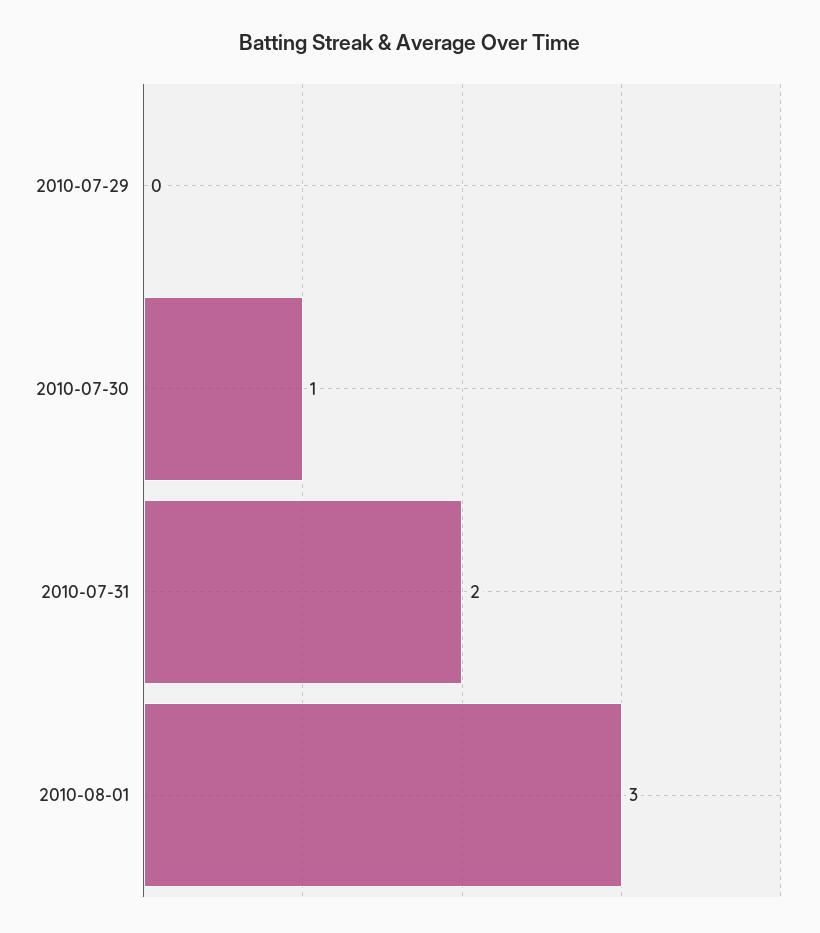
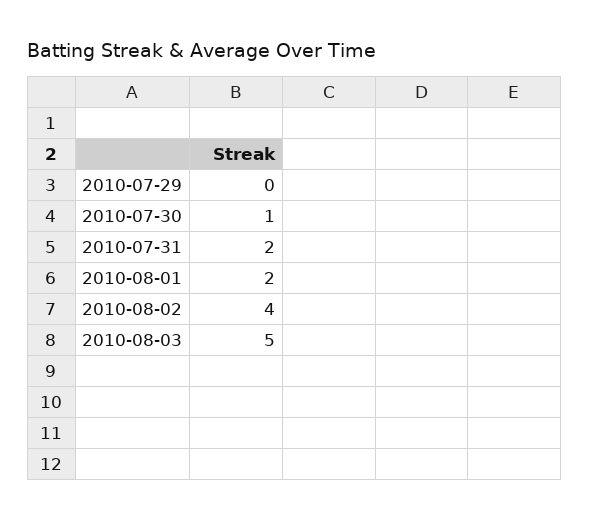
2010-08-01: 3 -> 2
2010-08-02: none -> 4
2010-08-03: none -> 5

